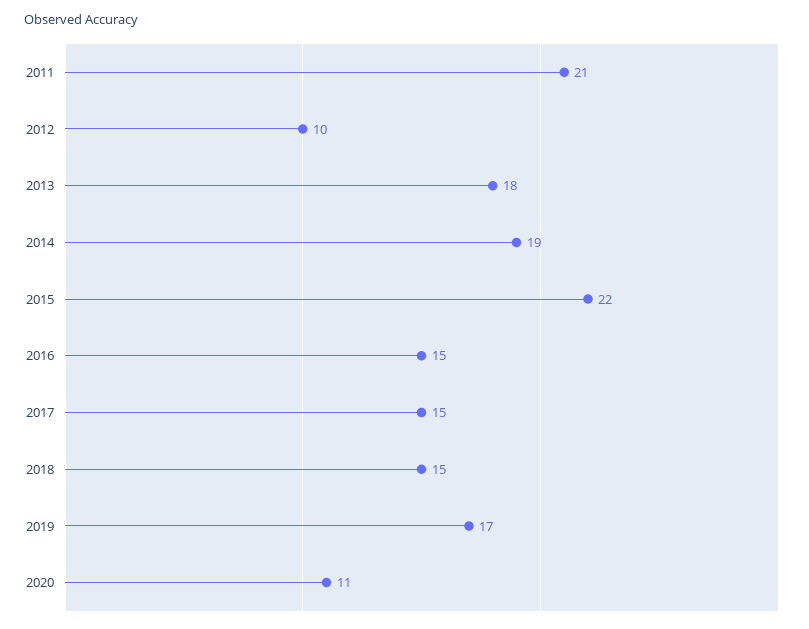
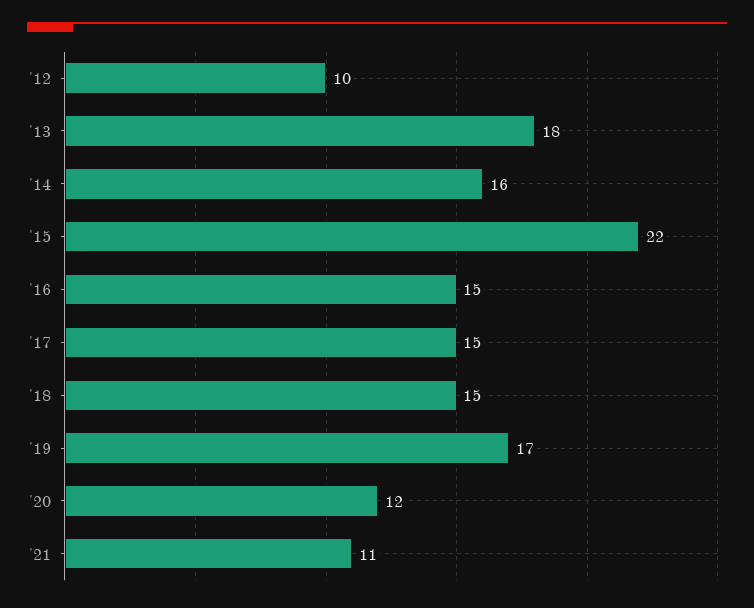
2011: 21 -> none
2014: 19 -> 16
2020: 11 -> 12
'21: none -> 11

